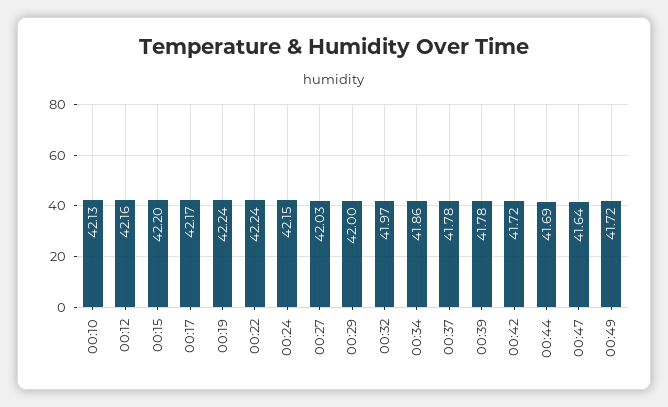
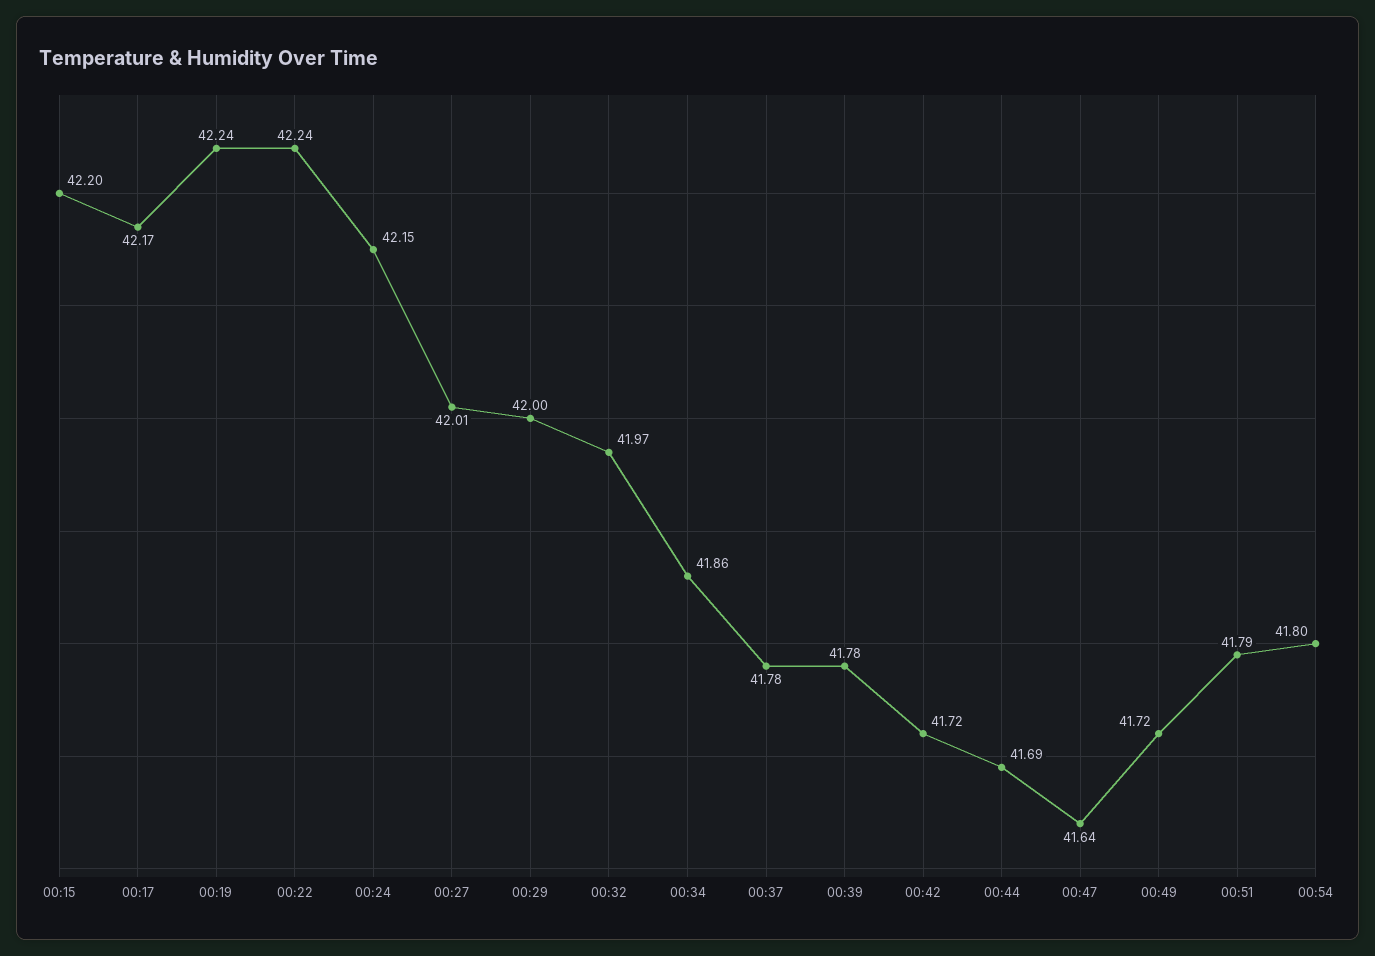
00:10: 42.13 -> none
00:12: 42.16 -> none
00:27: 42.03 -> 42.01
00:51: none -> 41.79
00:54: none -> 41.8

